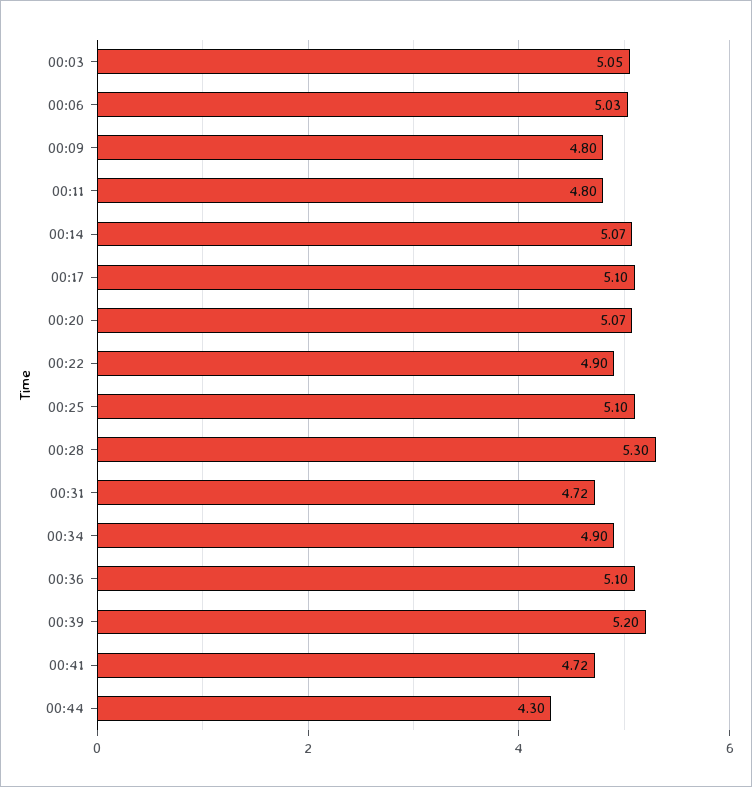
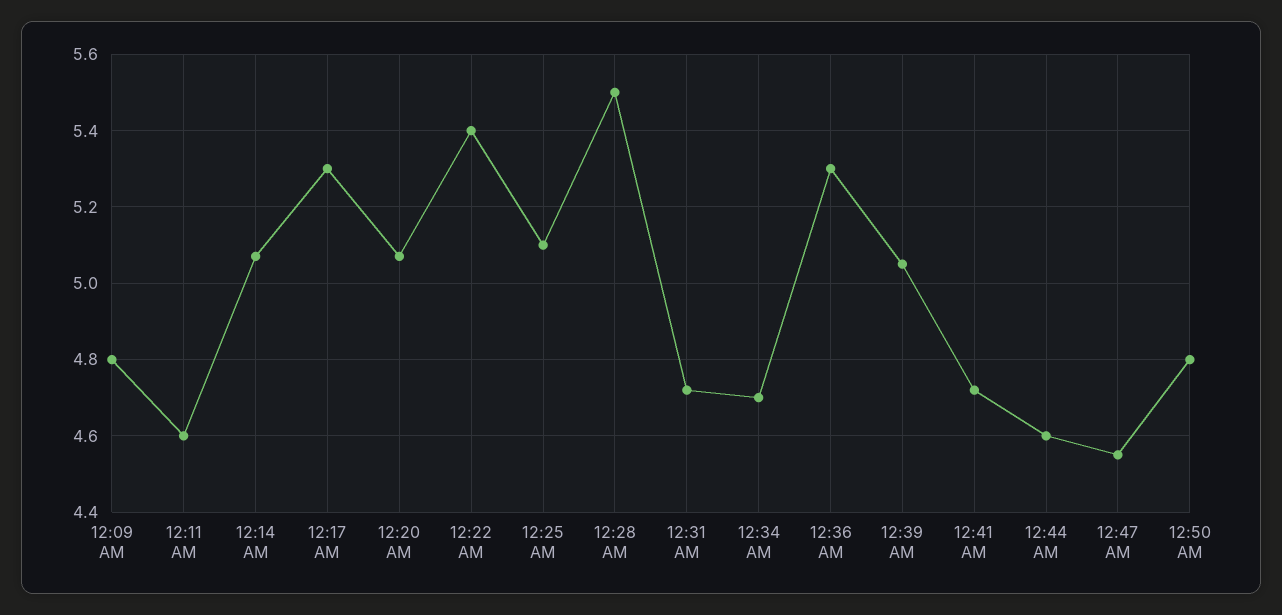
00:03: 5.05 -> none
00:06: 5.03 -> none
00:11: 4.8 -> 4.6
00:17: 5.1 -> 5.3
00:22: 4.9 -> 5.4
00:28: 5.3 -> 5.5
00:34: 4.9 -> 4.7
00:36: 5.1 -> 5.3
00:39: 5.2 -> 5.05
00:44: 4.3 -> 4.6
12:47 AM: none -> 4.55
12:50 AM: none -> 4.8

